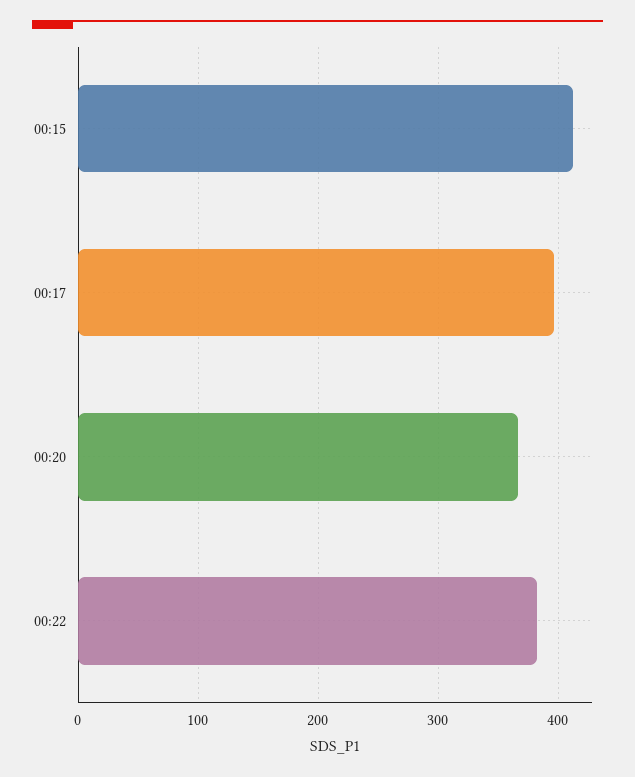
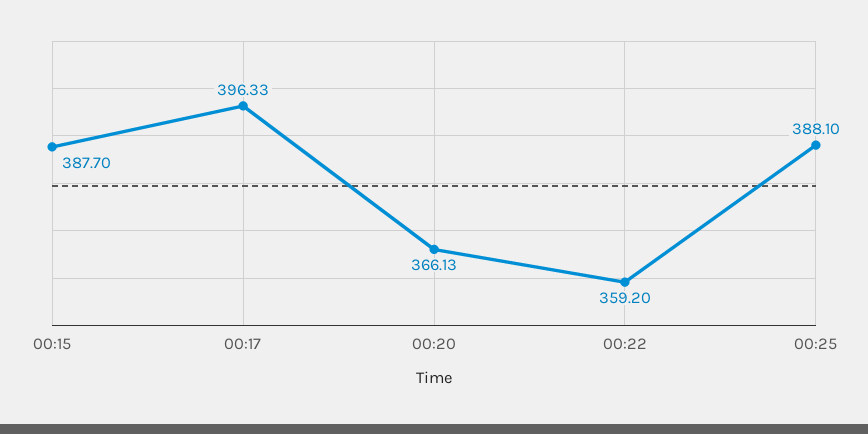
00:15: 410 -> 387.7
00:22: 380 -> 359.2
00:25: none -> 388.1

